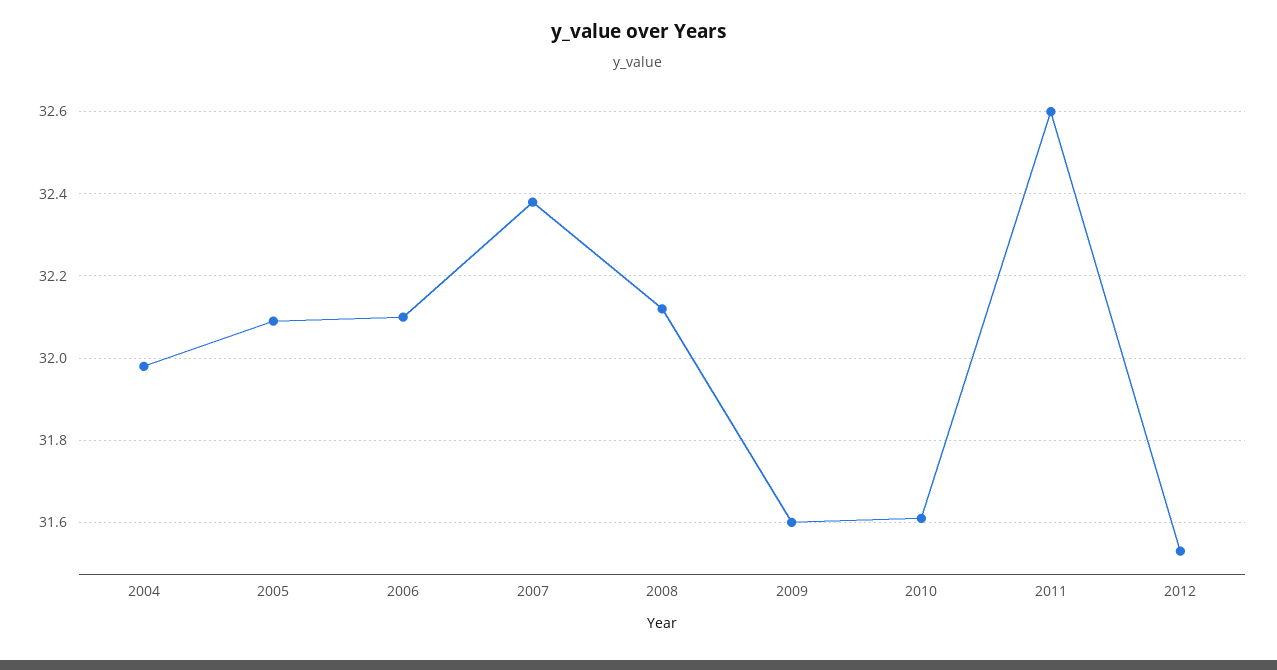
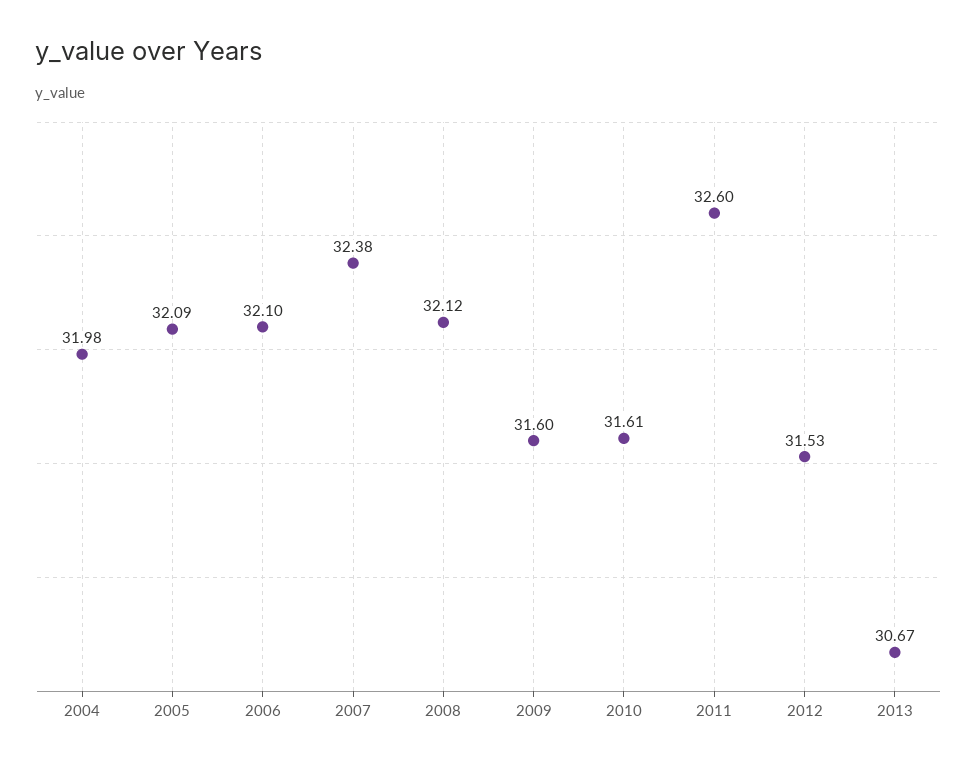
2013: none -> 30.67

